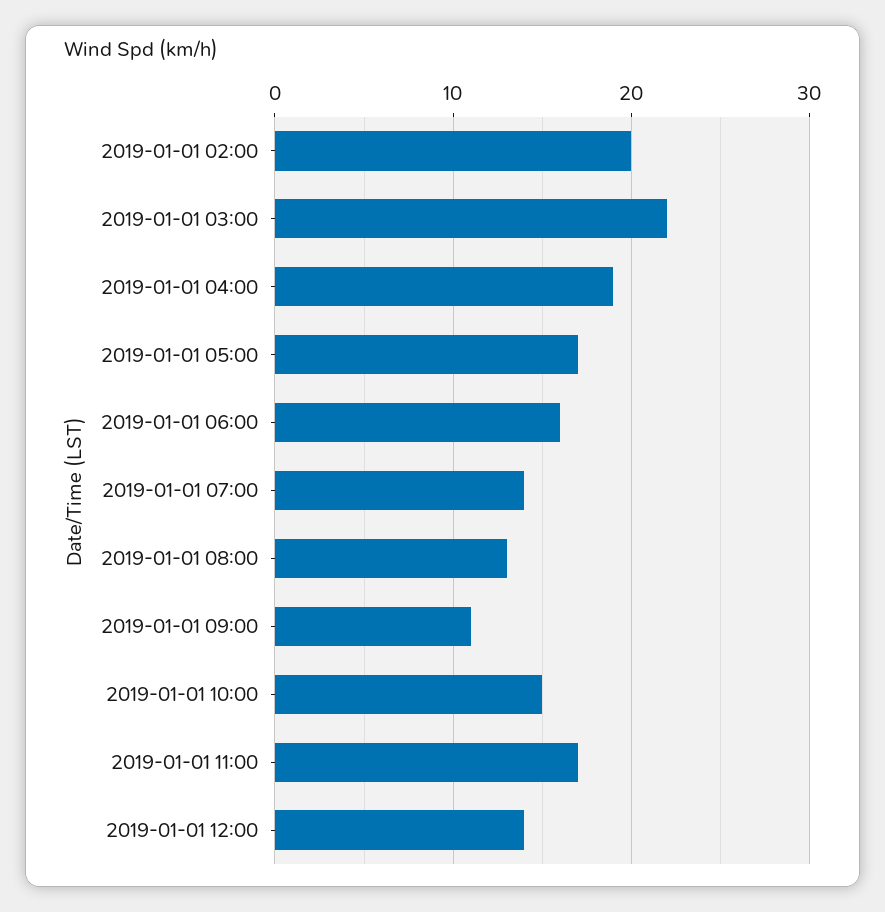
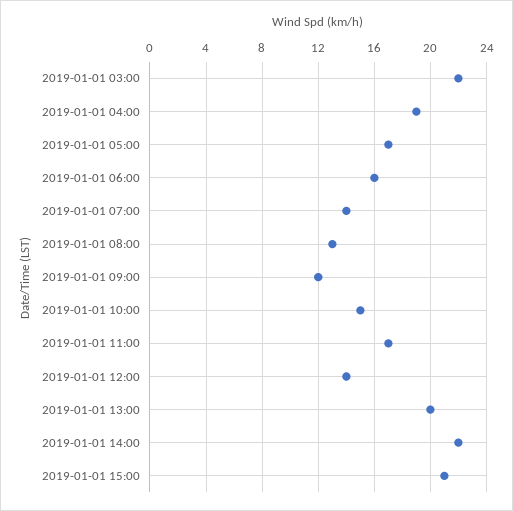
2019-01-01 02:00: 20 -> none
2019-01-01 09:00: 11 -> 12
2019-01-01 13:00: none -> 20
2019-01-01 14:00: none -> 22
2019-01-01 15:00: none -> 21

